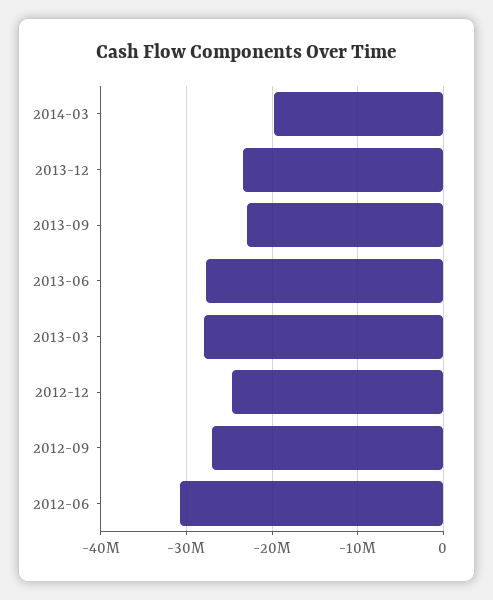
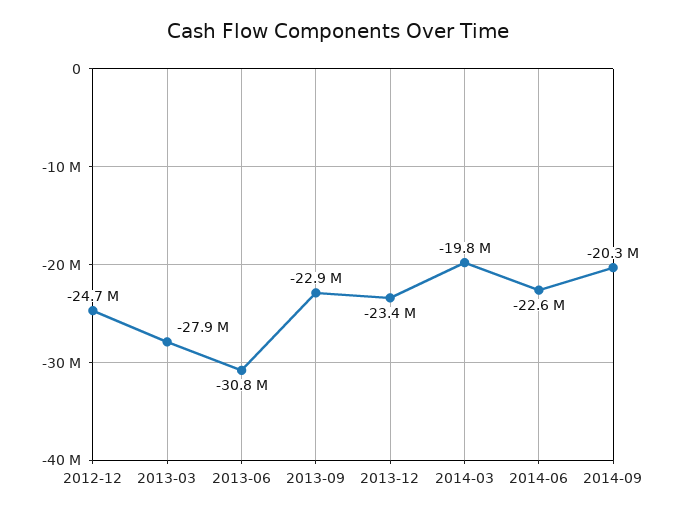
2013-06: -28000000 -> -30800000
2012-09: -27000000 -> none
2012-06: -31000000 -> none
2014-06: none -> -22600000
2014-09: none -> -20300000

